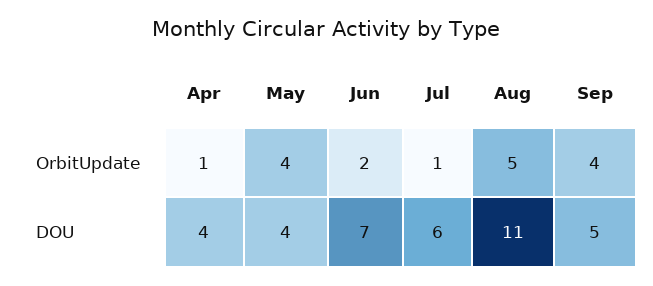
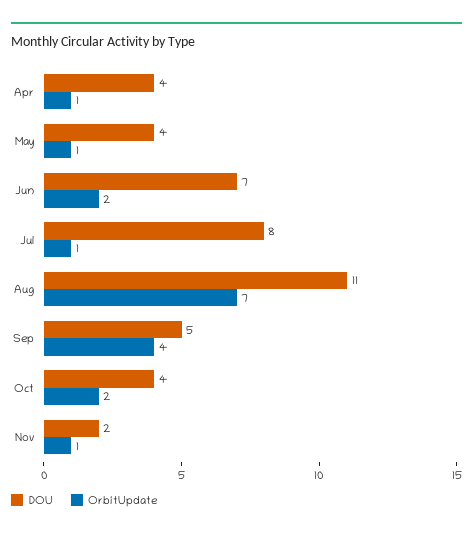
OrbitUpdate, May: 4 -> 1
OrbitUpdate, Aug: 5 -> 7
DOU, Jul: 6 -> 8
DOU, Oct: none -> 4
OrbitUpdate, Oct: none -> 2
DOU, Nov: none -> 2
OrbitUpdate, Nov: none -> 1

